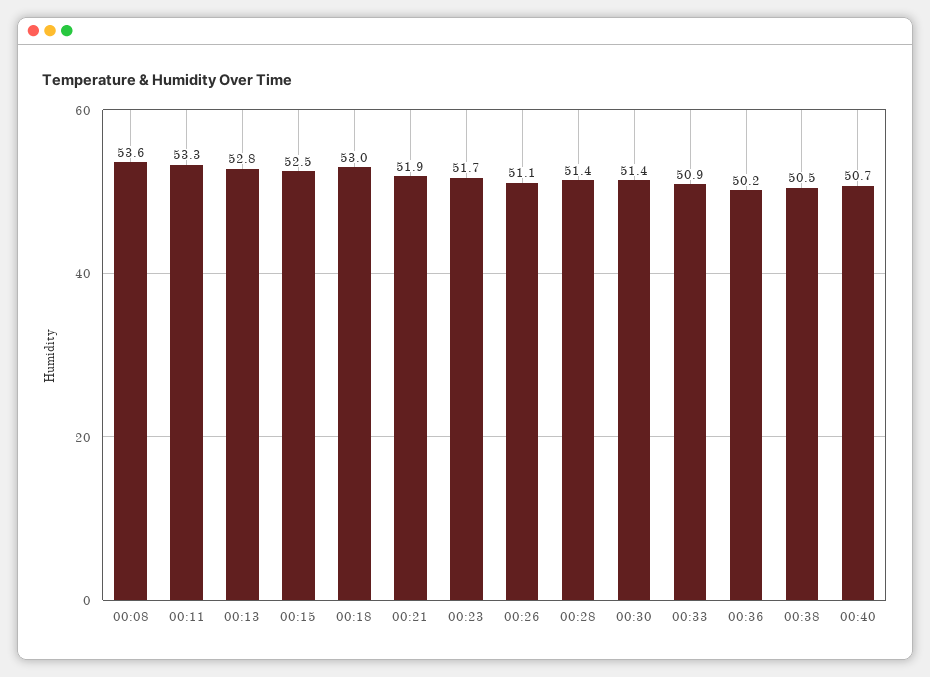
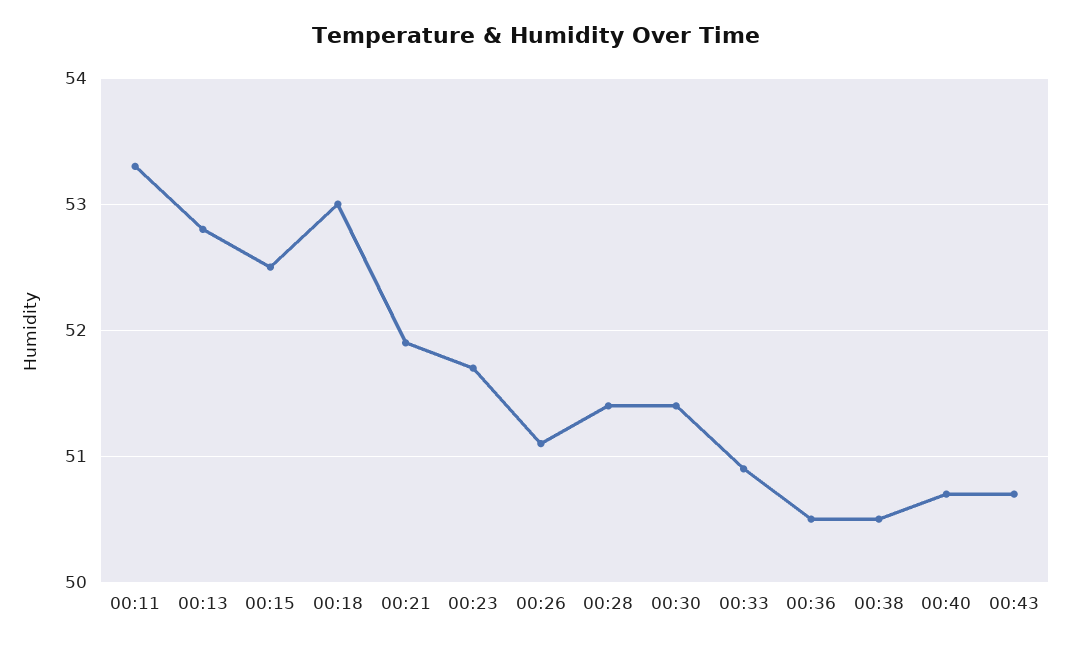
00:08: 53.6 -> none
00:36: 50.2 -> 50.5
00:43: none -> 50.7

